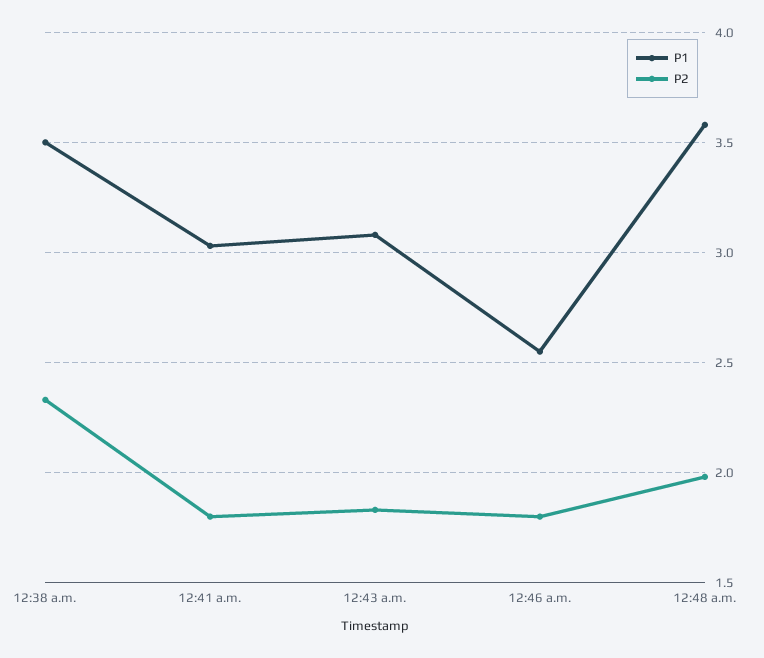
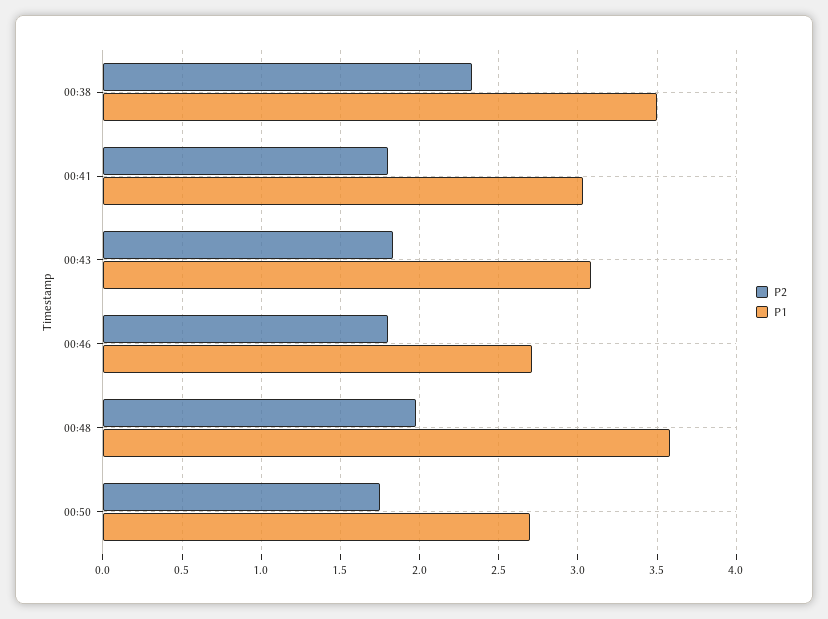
P1, 12:46 a.m.: 2.55 -> 2.7
P2, 00:50: none -> 1.75
P1, 00:50: none -> 2.7

